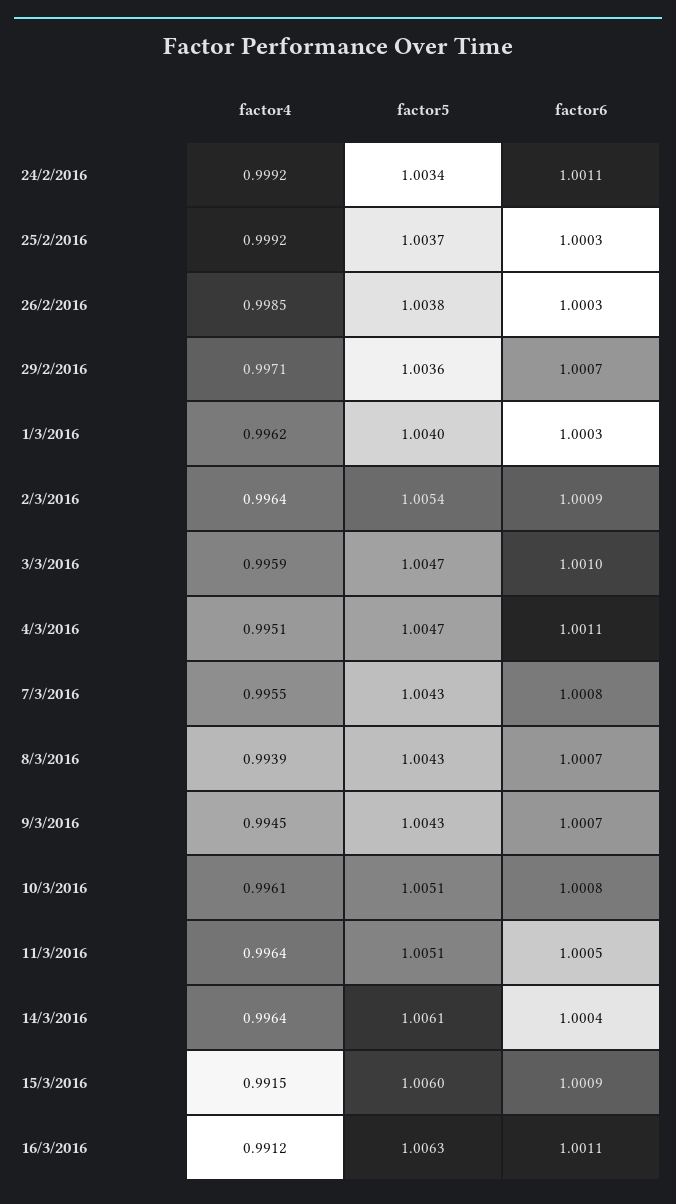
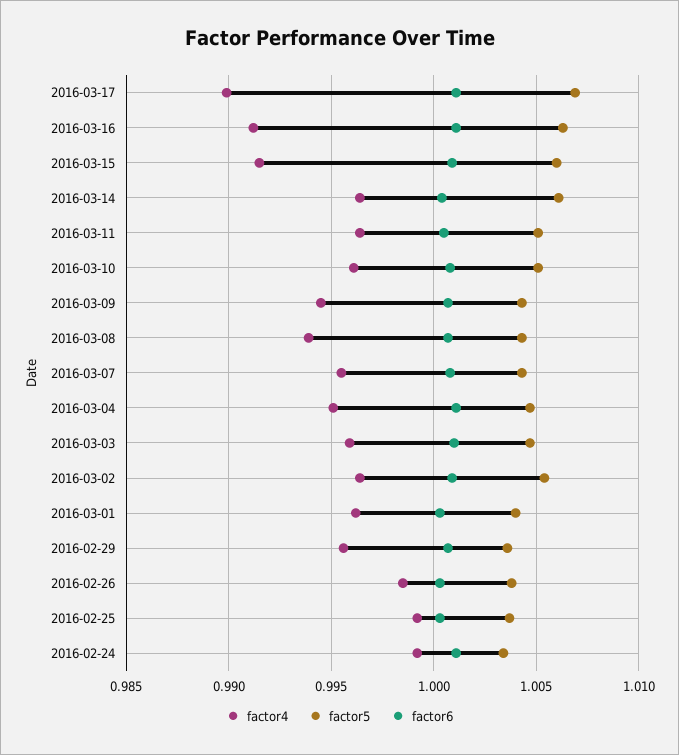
factor4, 29/2/2016: 0.9971 -> 0.9955
factor4, 2016-03-17: none -> 0.99
factor5, 2016-03-17: none -> 1.007
factor6, 2016-03-17: none -> 1.001

